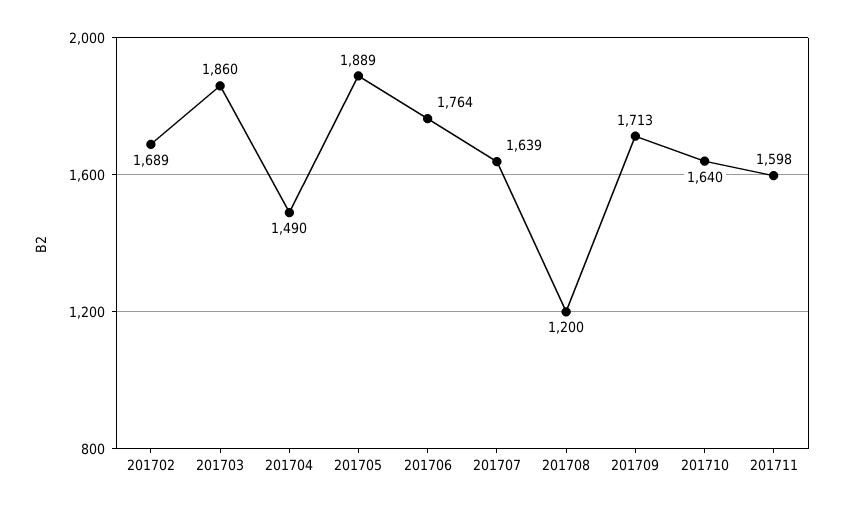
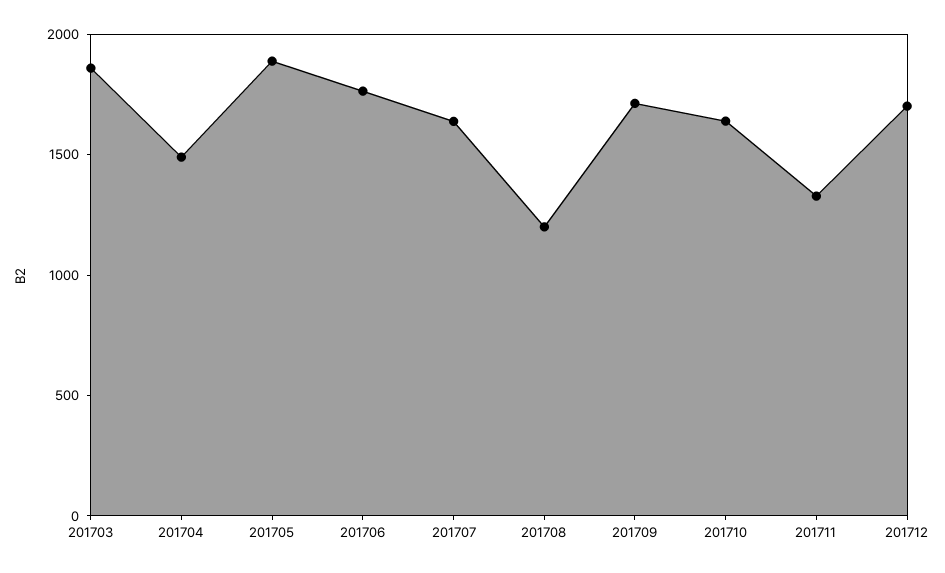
201702: 1689 -> none
201711: 1598 -> 1300
201712: none -> 1700

